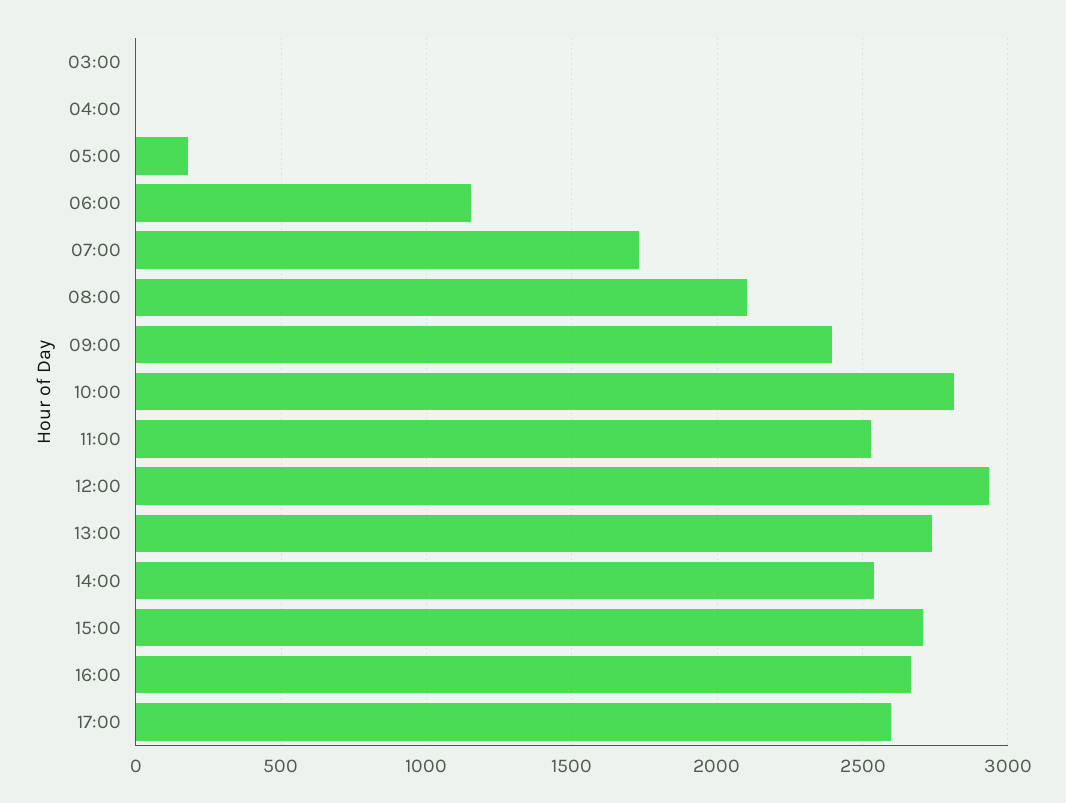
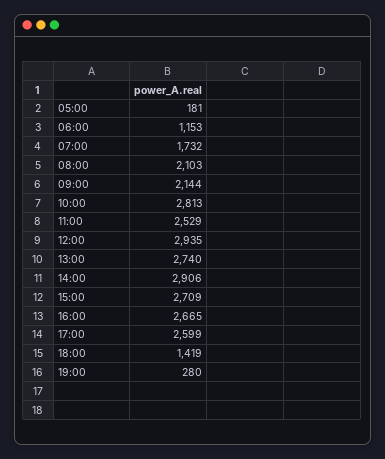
03:00: 0 -> none
04:00: 0 -> none
09:00: 2400 -> 2144
14:00: 2550 -> 2906
18:00: none -> 1419
19:00: none -> 280

